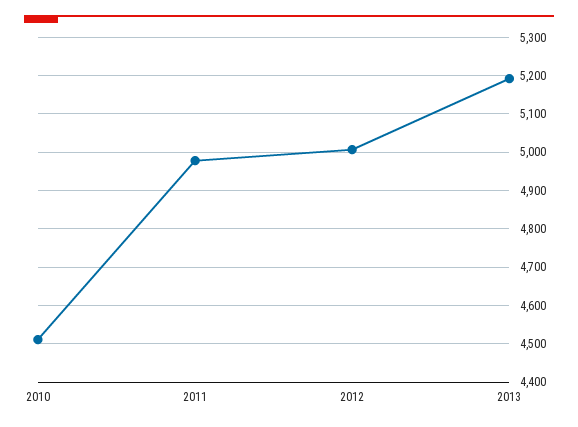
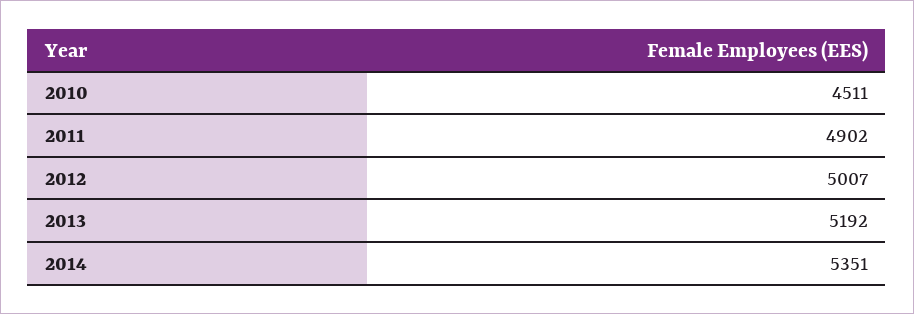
2011: 4980 -> 4902
2014: none -> 5351

